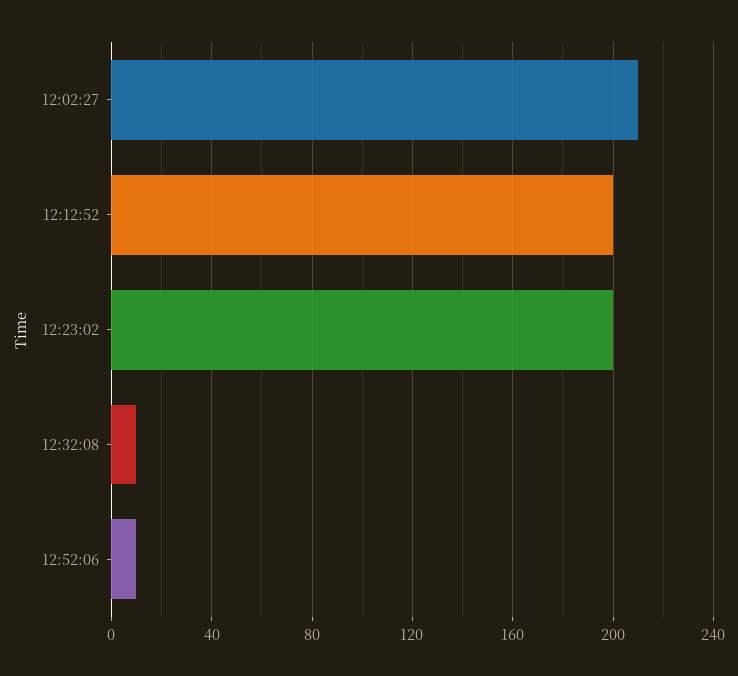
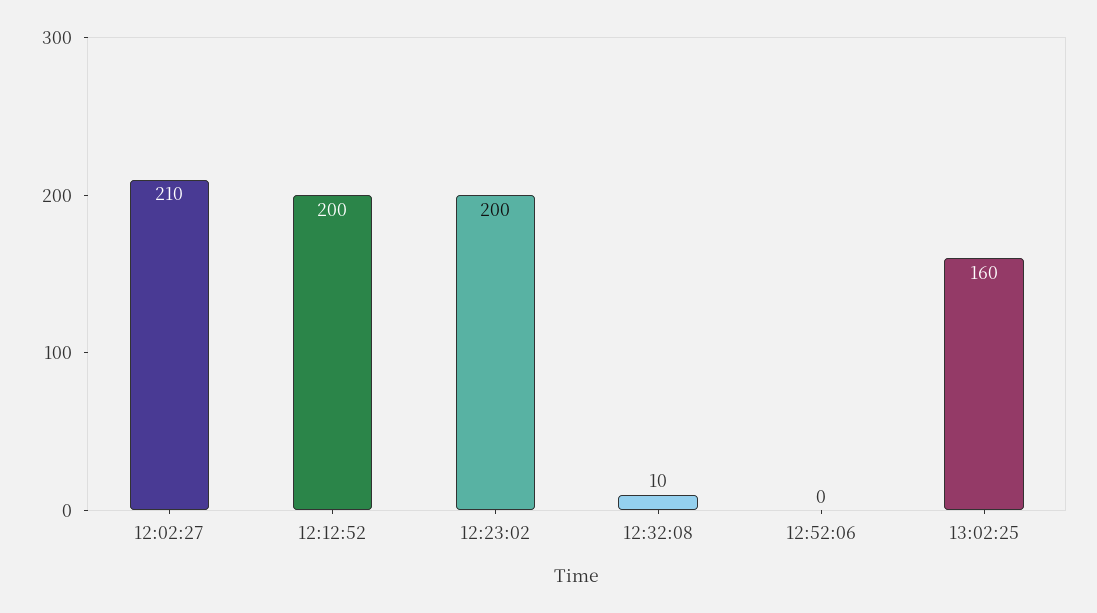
12:52:06: 10 -> 0
13:02:25: none -> 160

